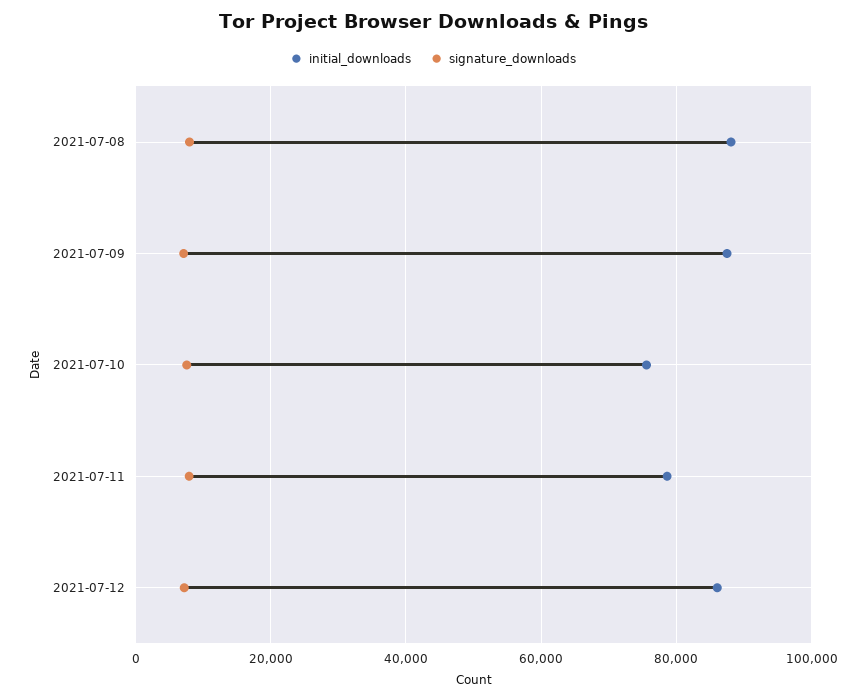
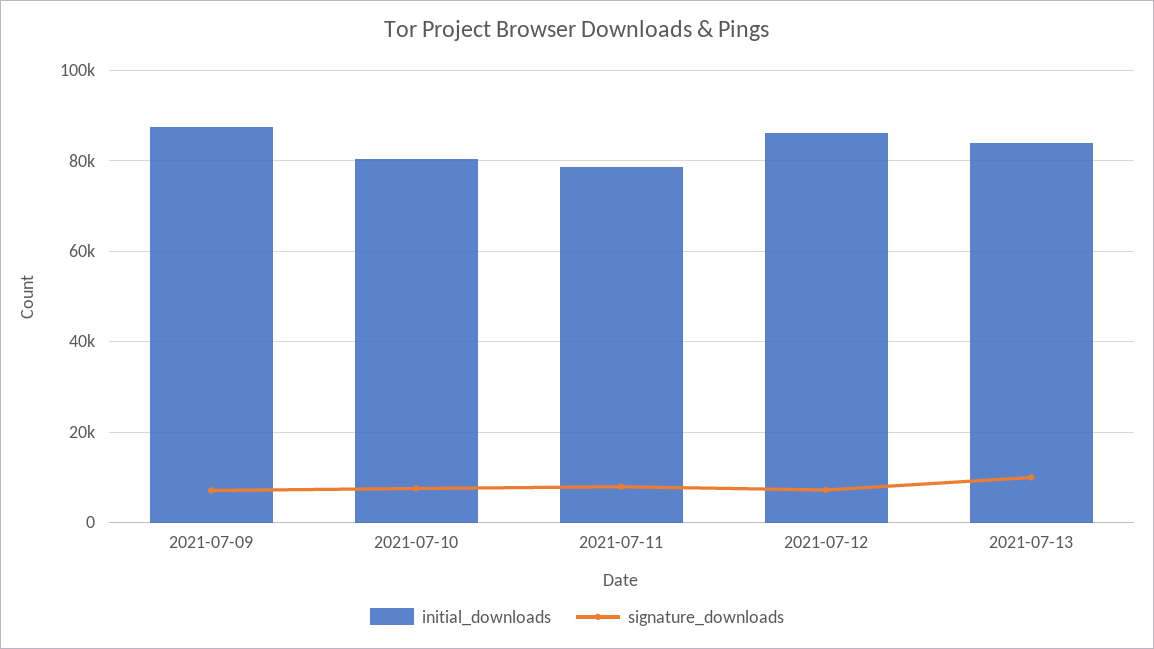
initial_downloads, 2021-07-08: 88000 -> none
signature_downloads, 2021-07-08: 8000 -> none
initial_downloads, 2021-07-10: 76000 -> 80000
initial_downloads, 2021-07-13: none -> 84000
signature_downloads, 2021-07-13: none -> 10000

